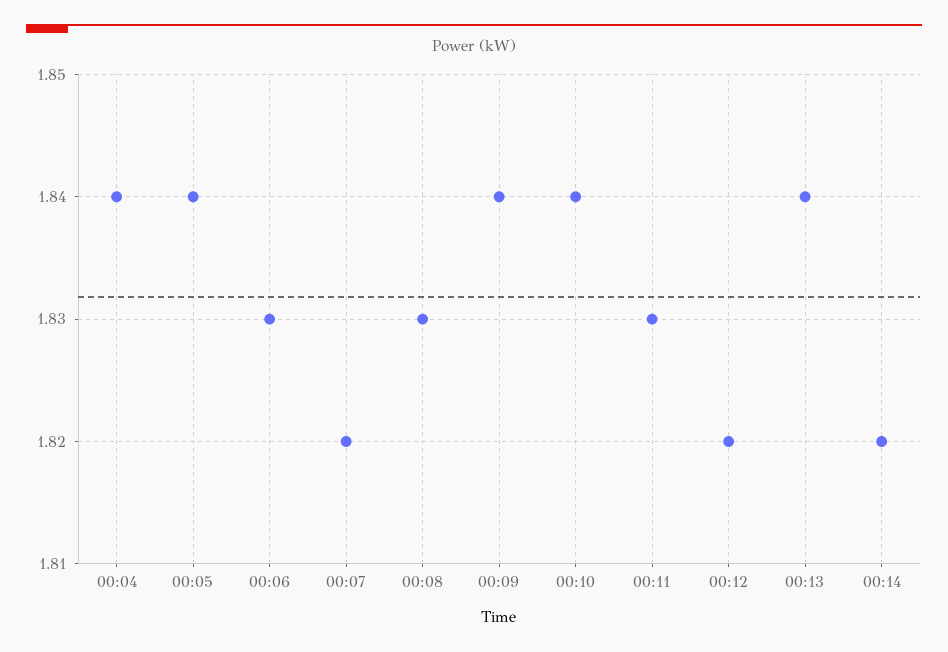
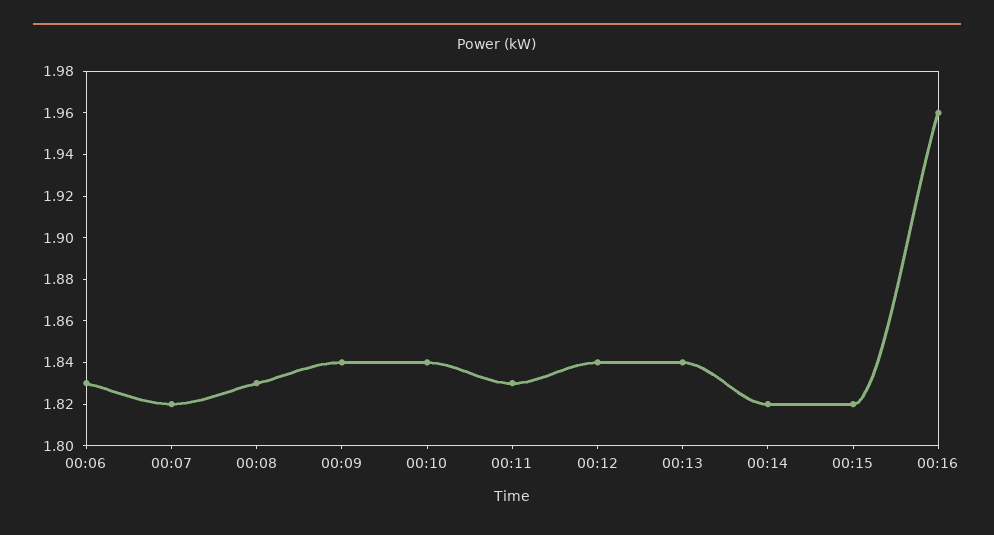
00:04: 1.84 -> none
00:05: 1.84 -> none
00:12: 1.82 -> 1.84
00:15: none -> 1.82
00:16: none -> 1.96

